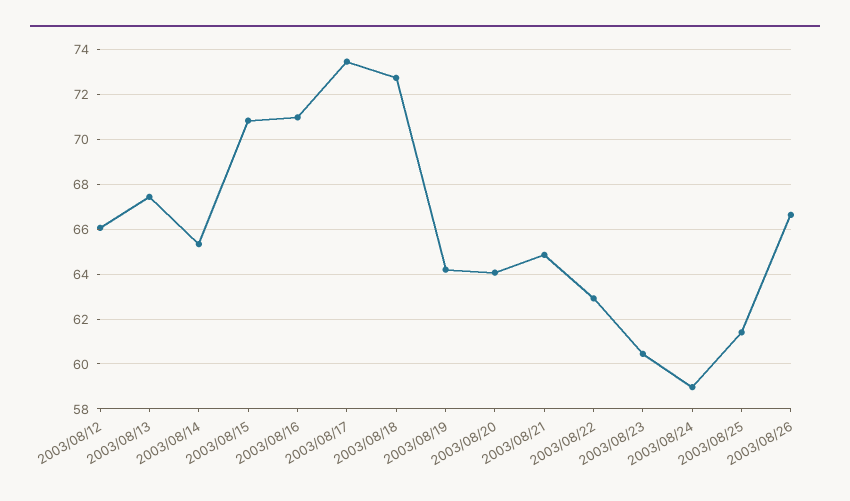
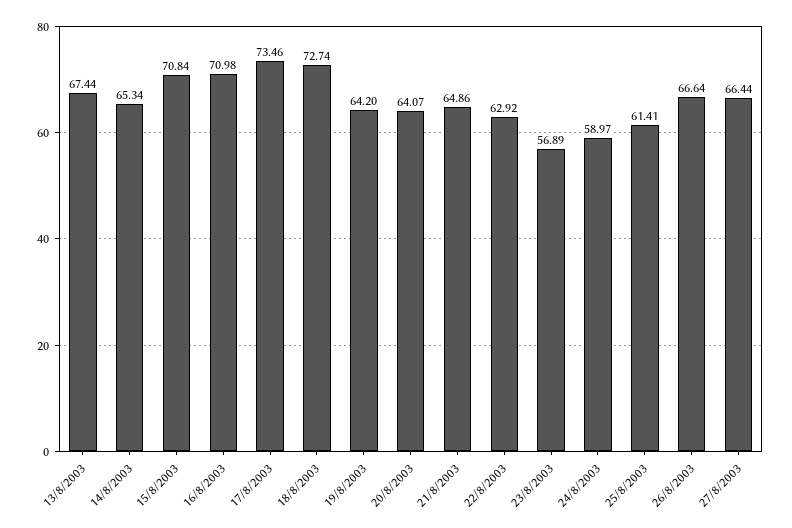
2003/08/12: 66 -> none
2003/08/23: 60.5 -> 56.89
27/8/2003: none -> 66.44

